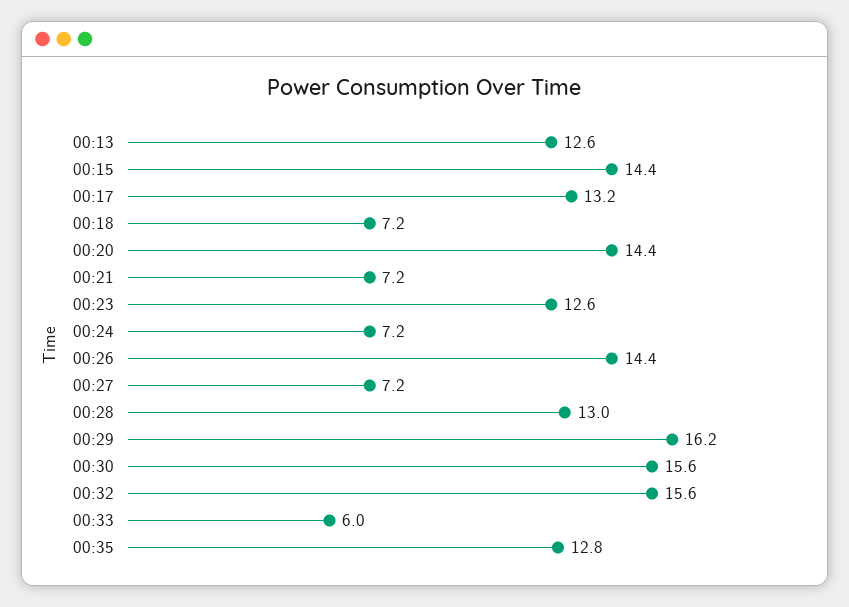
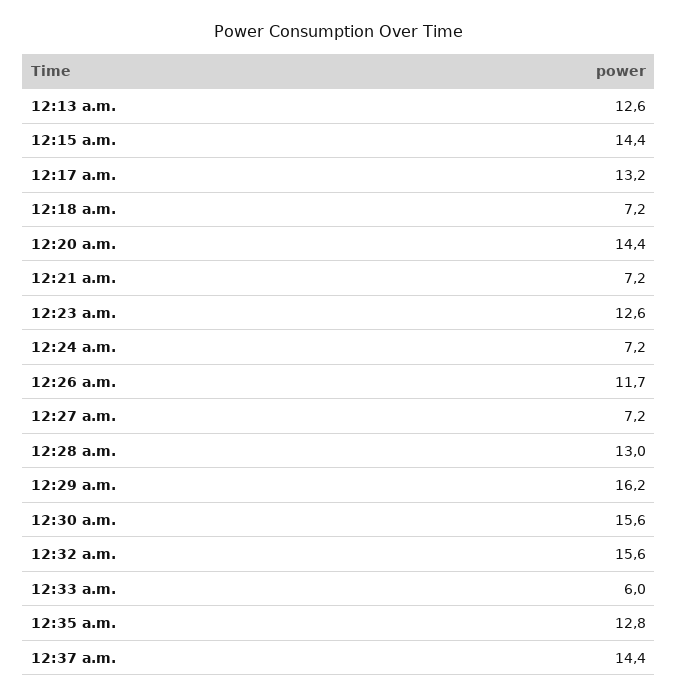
00:26: 14.4 -> 11.7
12:37 a.m.: none -> 14.4

